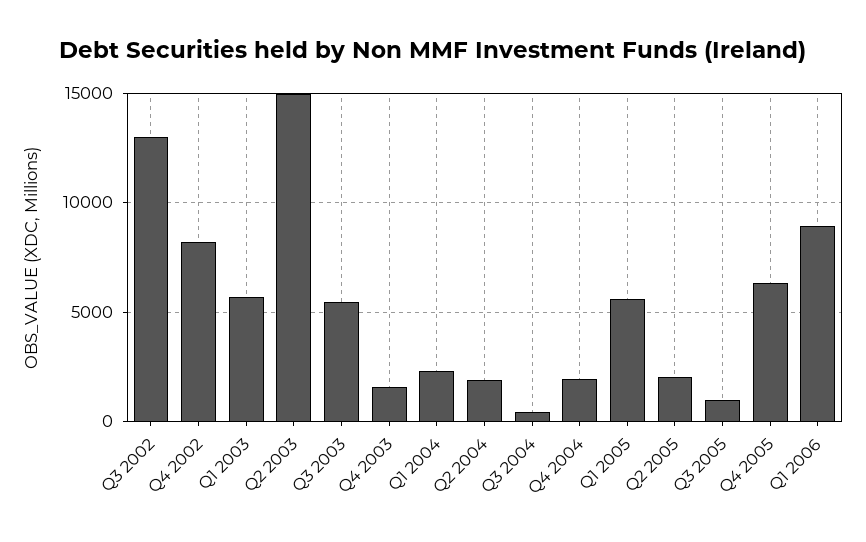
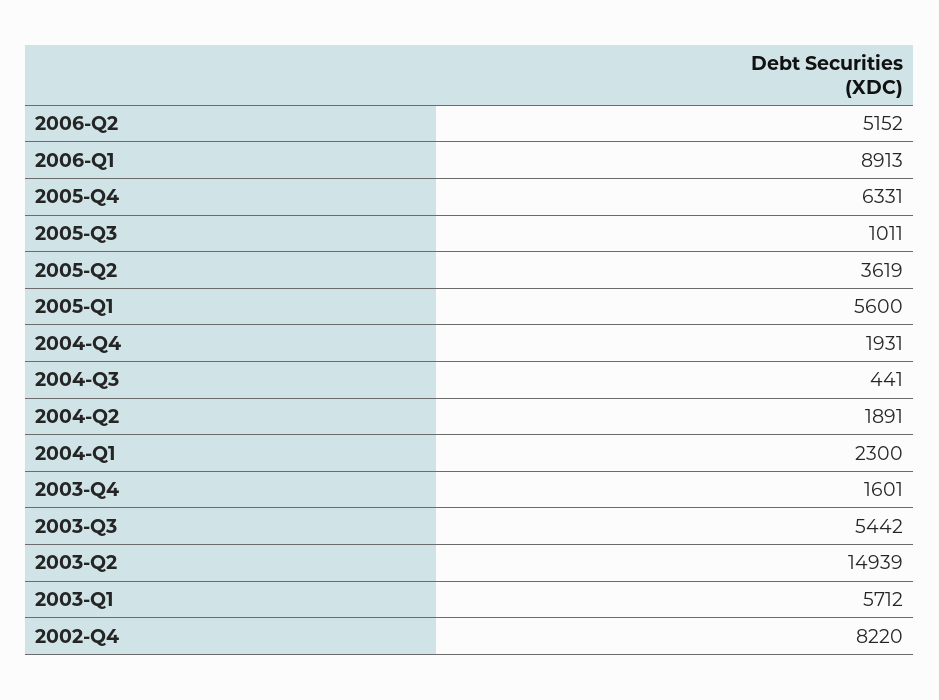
Q3 2002: 13000 -> none
Q2 2005: 2000 -> 3619
2006-Q2: none -> 5152

